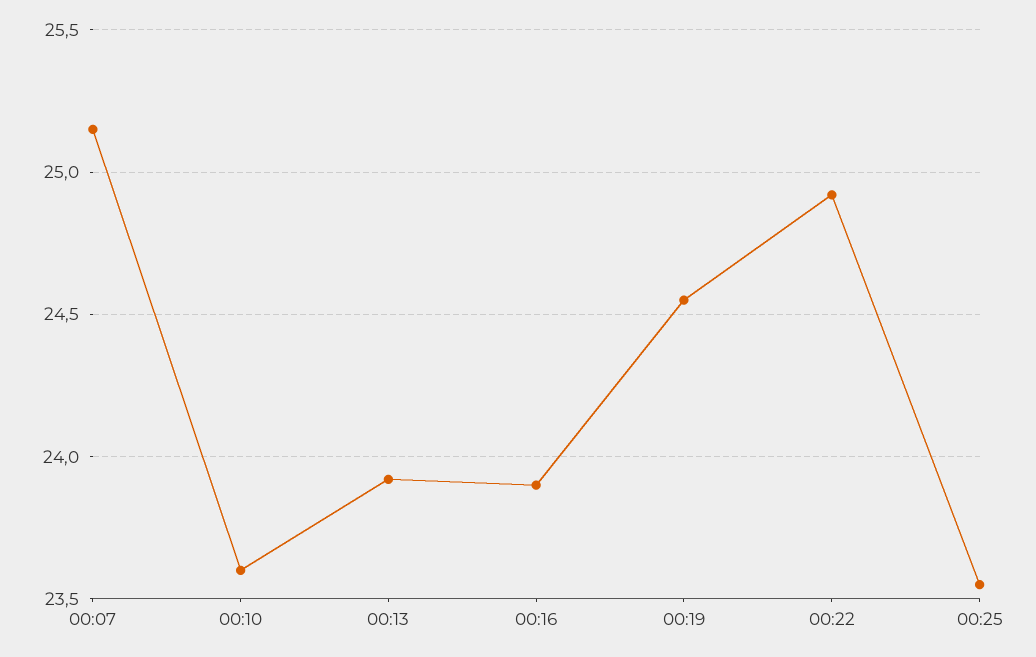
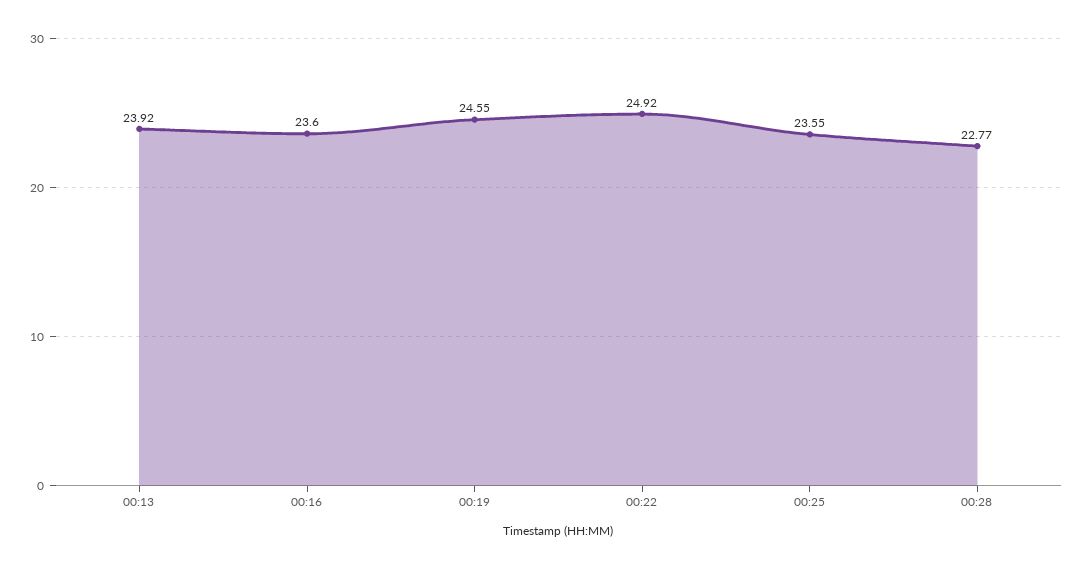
00:07: 25.15 -> none
00:10: 23.6 -> none
00:16: 23.9 -> 23.6
00:28: none -> 22.77

